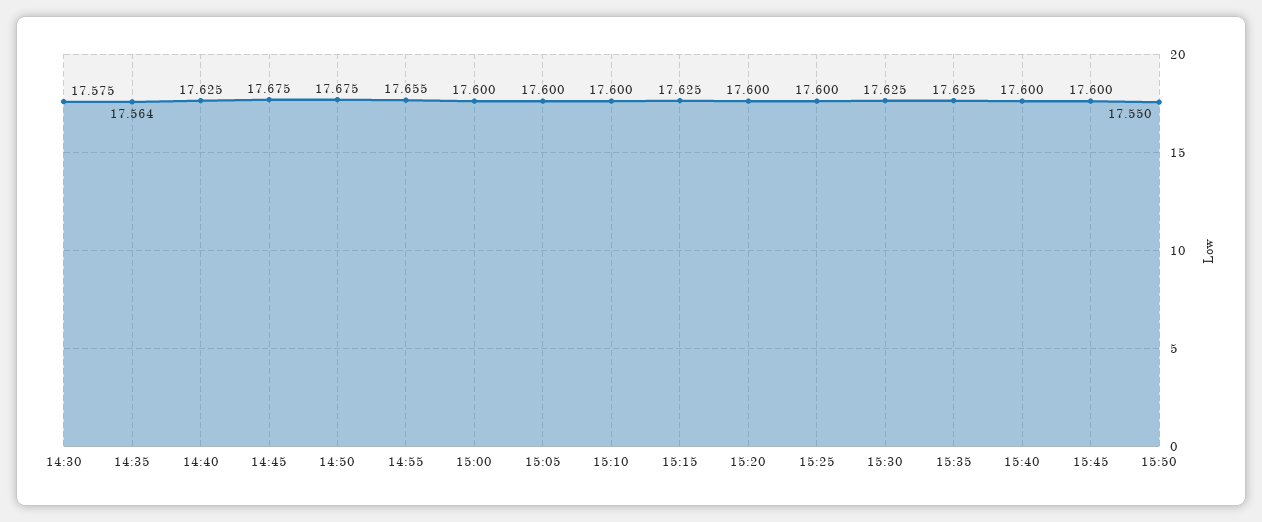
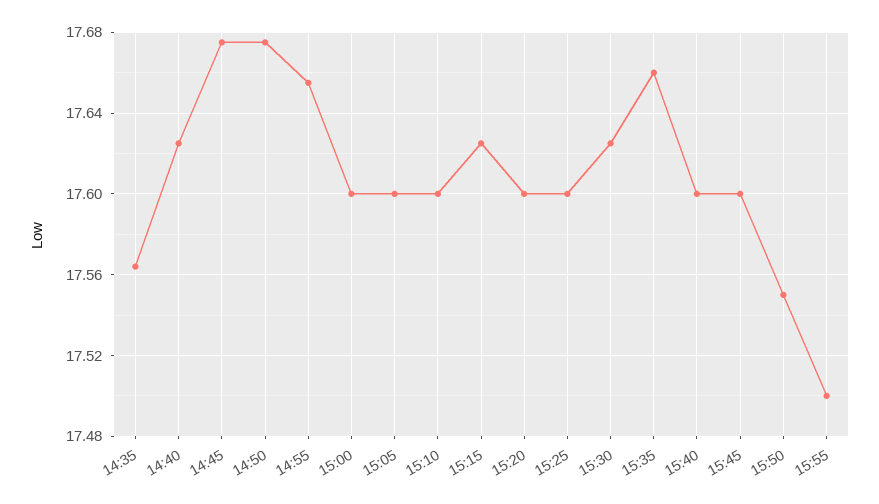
14:30: 17.575 -> none
15:35: 17.625 -> 17.66
15:55: none -> 17.5

